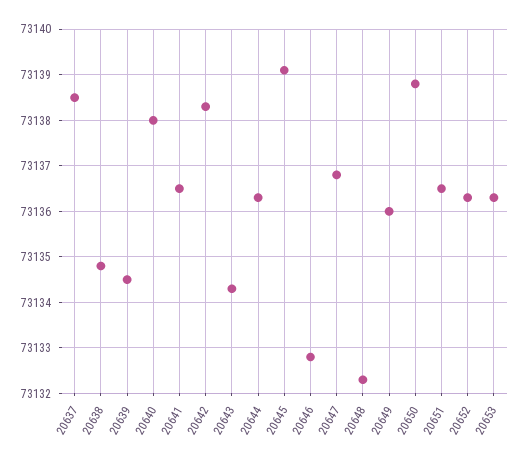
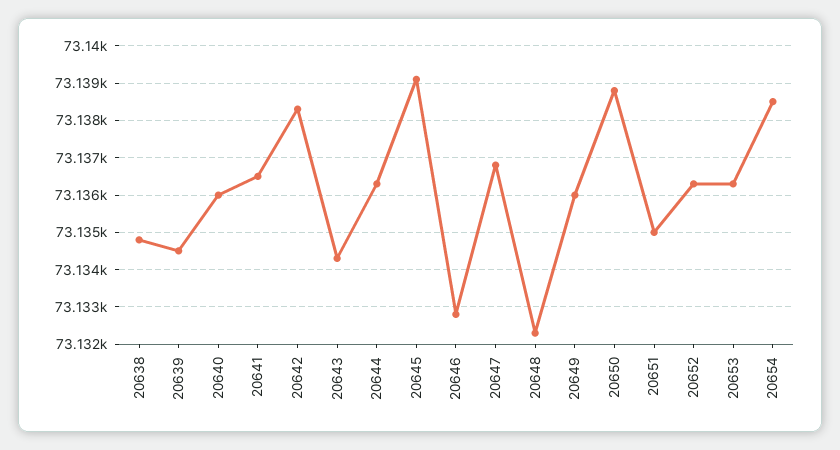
20637: 73138.5 -> none
20640: 73138 -> 73136
20651: 73136.5 -> 73135
20654: none -> 73138.5

